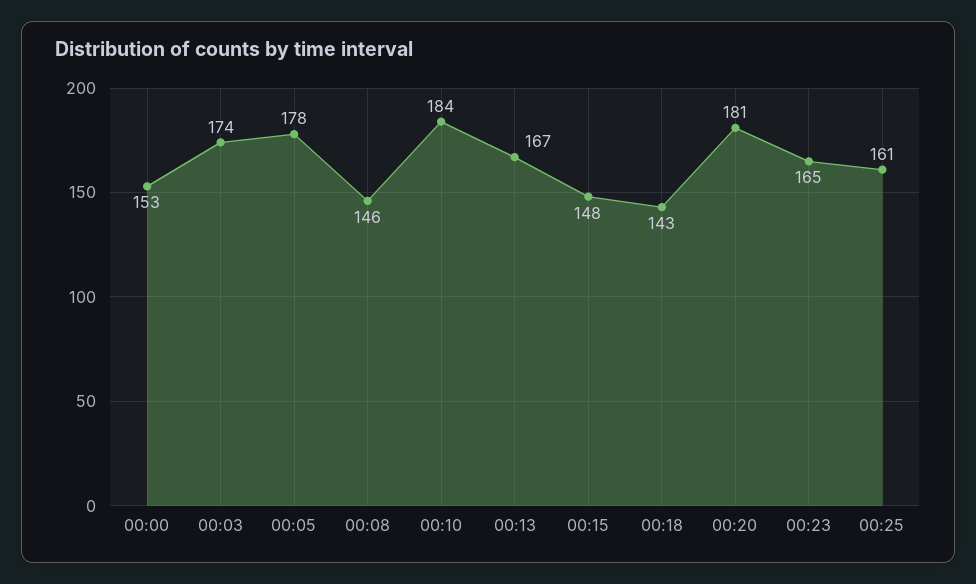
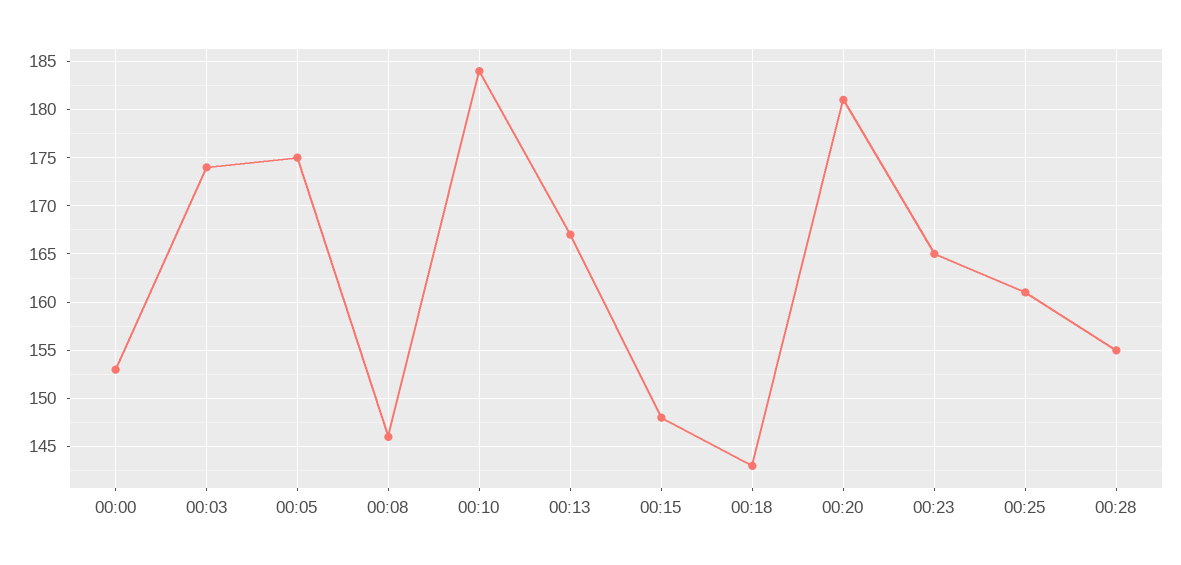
00:05: 178 -> 175
00:28: none -> 155

